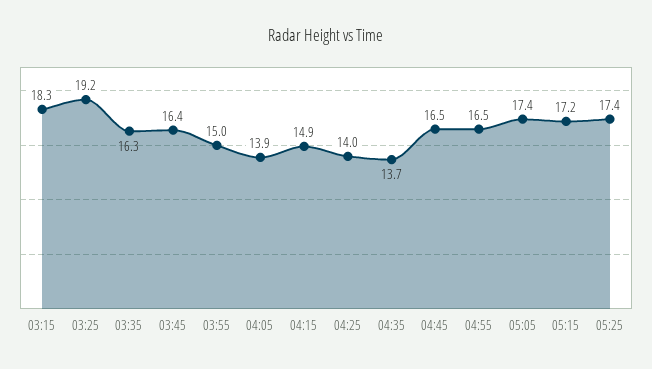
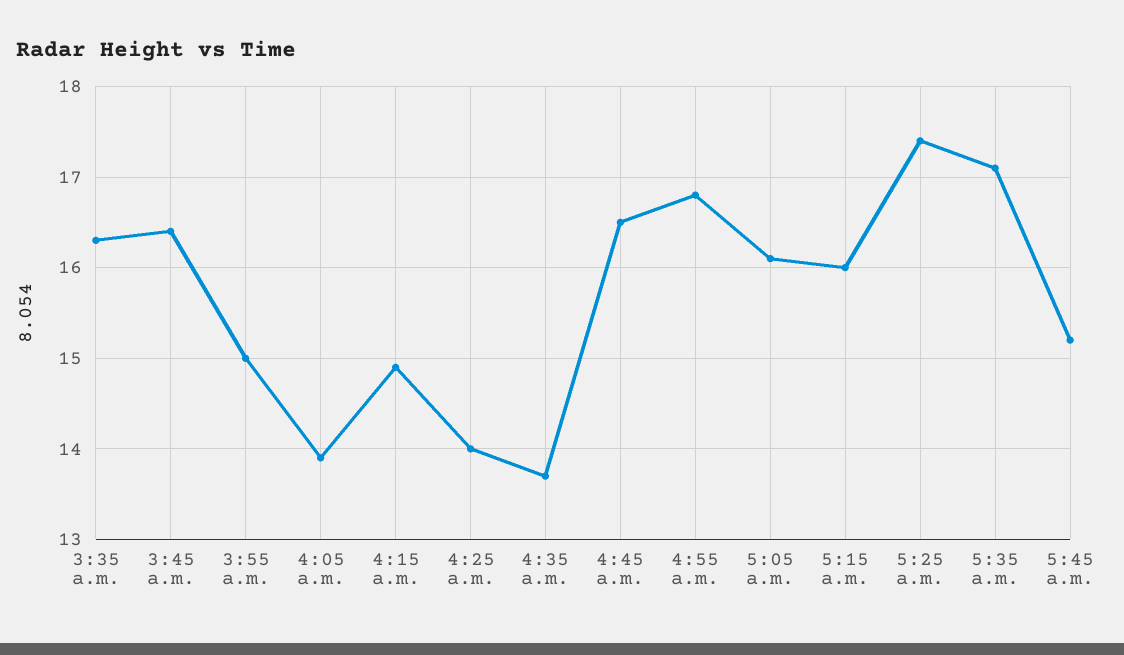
03:15: 18.3 -> none
03:25: 19.2 -> none
04:55: 16.5 -> 16.8
05:05: 17.4 -> 16.1
05:15: 17.2 -> 16
5:35 a.m.: none -> 17.1
5:45 a.m.: none -> 15.2

